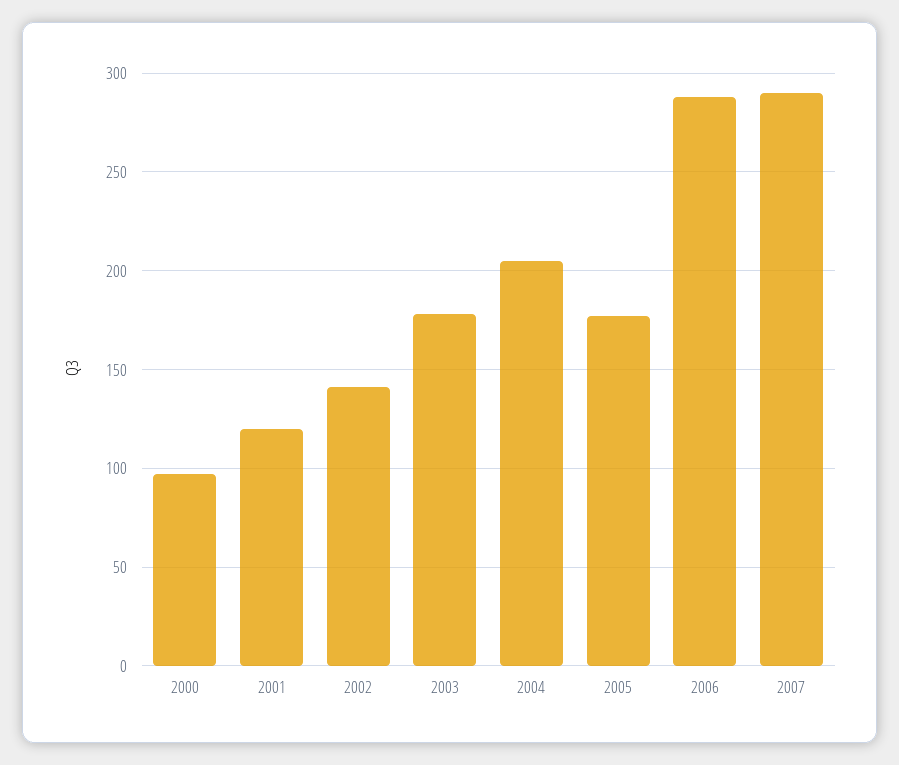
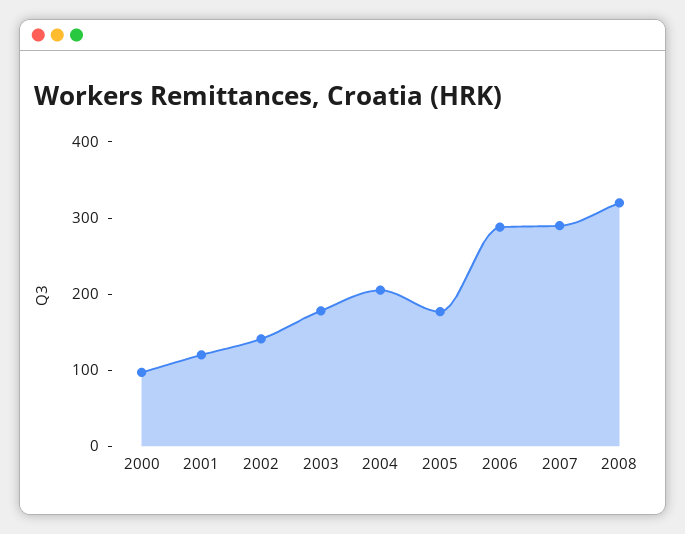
2008: none -> 320

